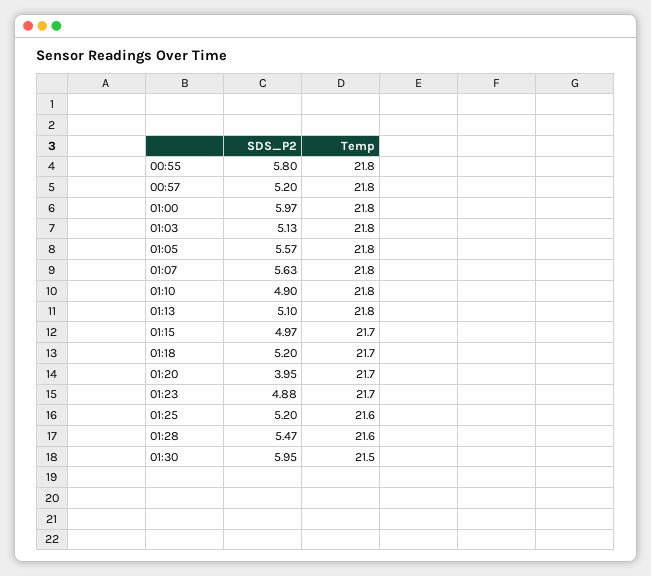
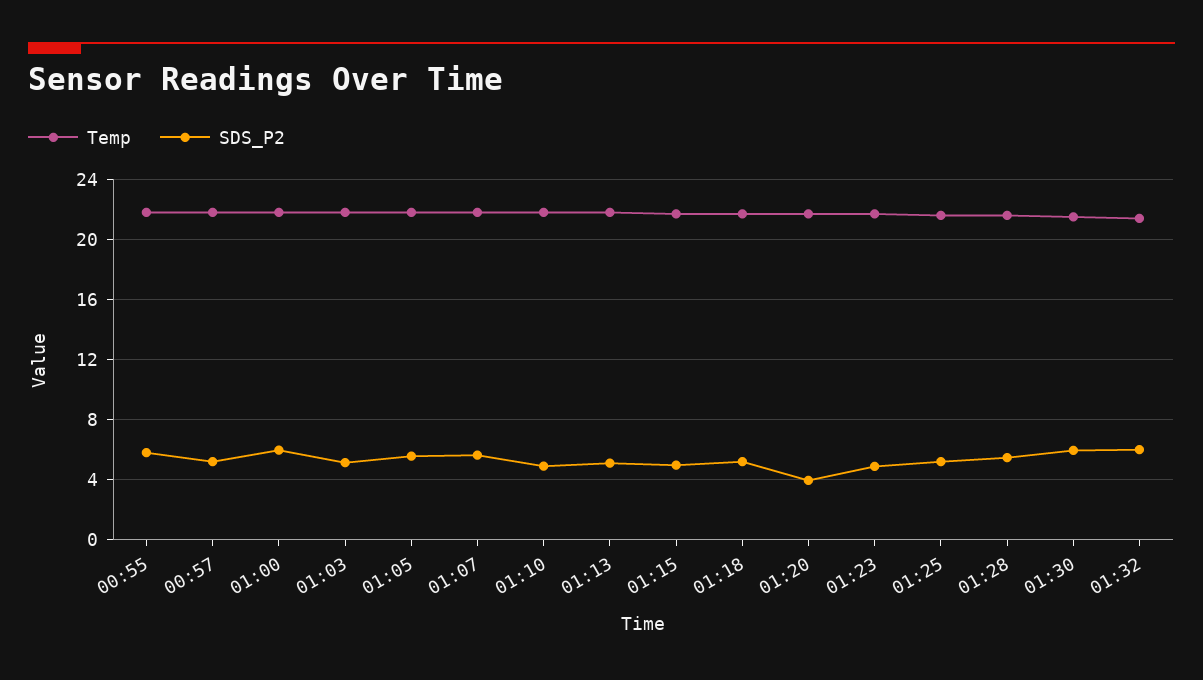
Temp, 01:32: none -> 21.5
SDS_P2, 01:32: none -> 6

